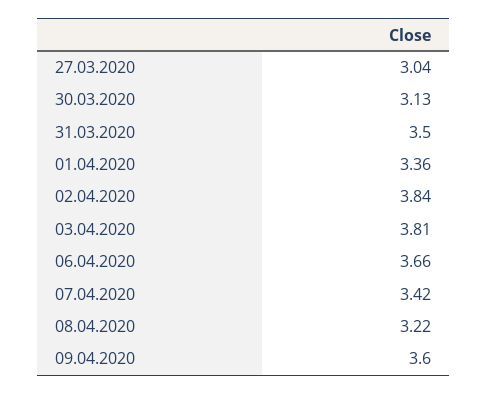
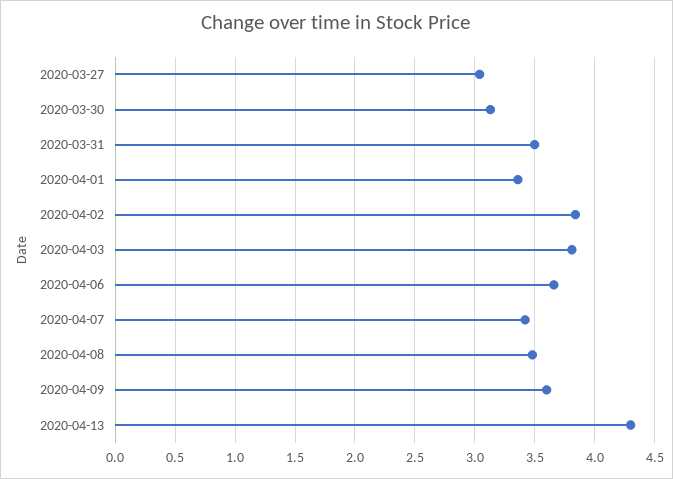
08.04.2020: 3.22 -> 3.5
2020-04-13: none -> 4.3

